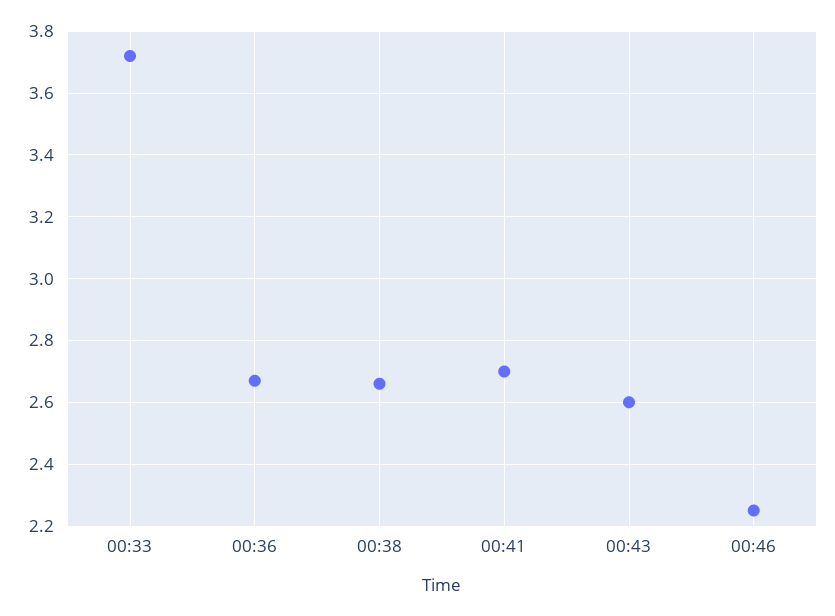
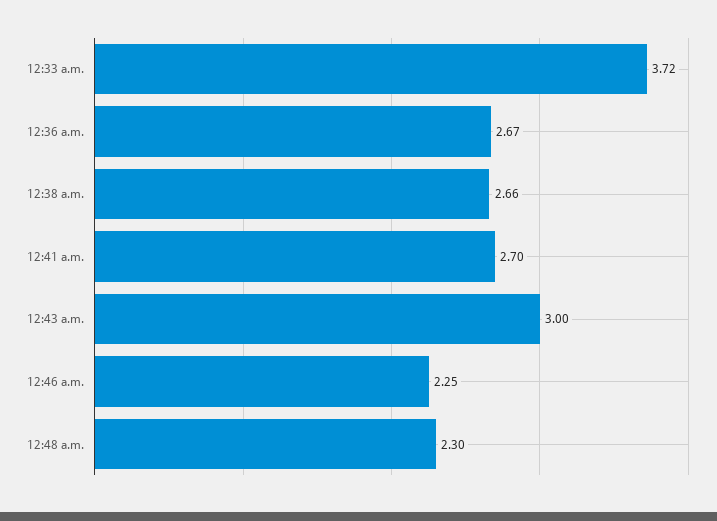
00:43: 2.6 -> 3
12:48 a.m.: none -> 2.3

